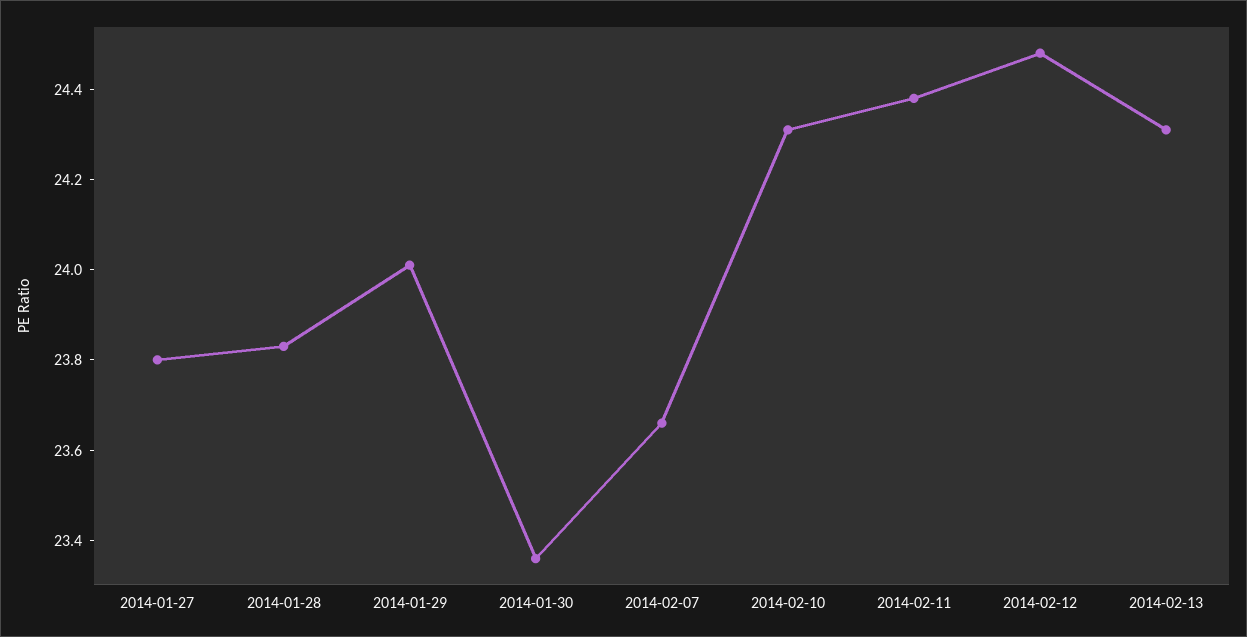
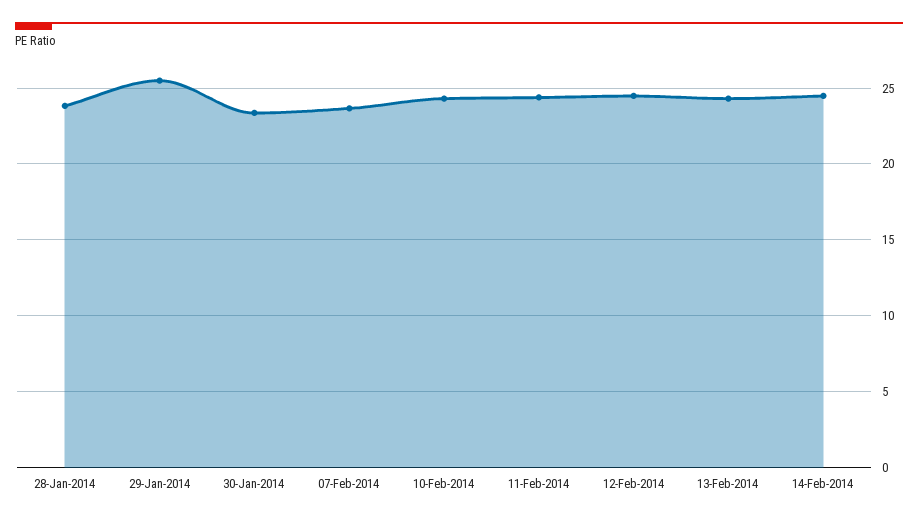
2014-01-27: 23.8 -> none
2014-01-29: 24 -> 25.5
14-Feb-2014: none -> 24.5

